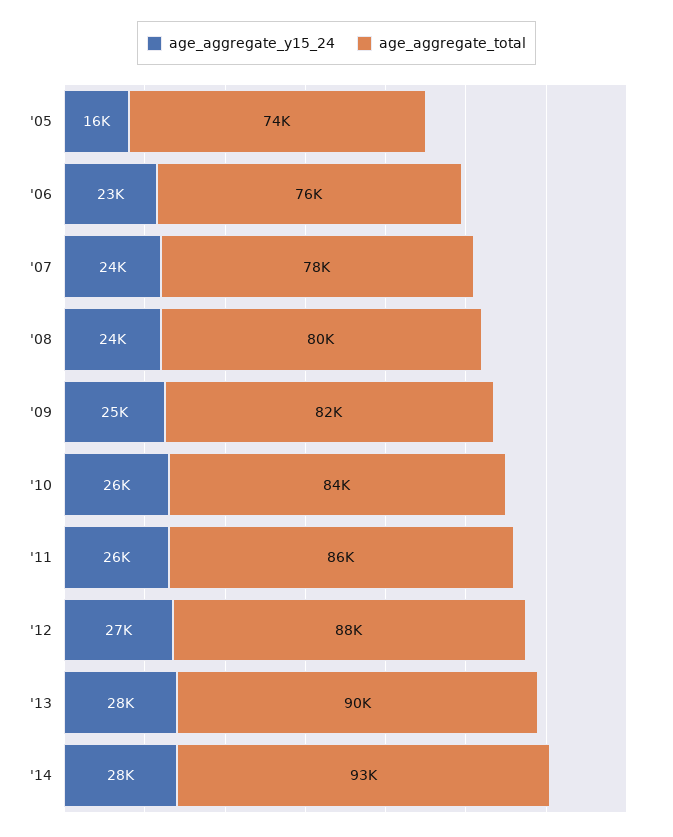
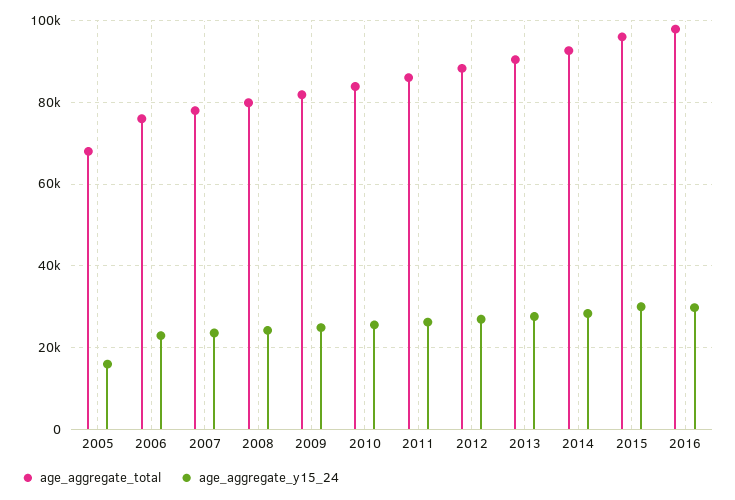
age_aggregate_total, '05: 74000 -> 68000
age_aggregate_total, 2015: none -> 96000
age_aggregate_y15_24, 2015: none -> 30000
age_aggregate_total, 2016: none -> 98000
age_aggregate_y15_24, 2016: none -> 30000

